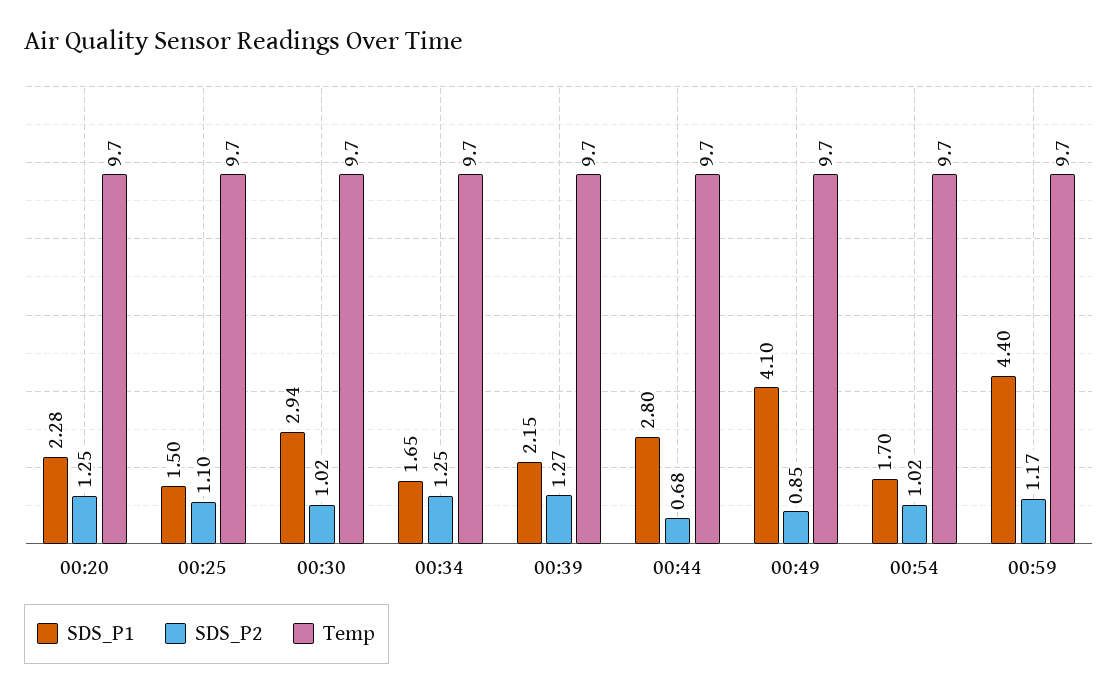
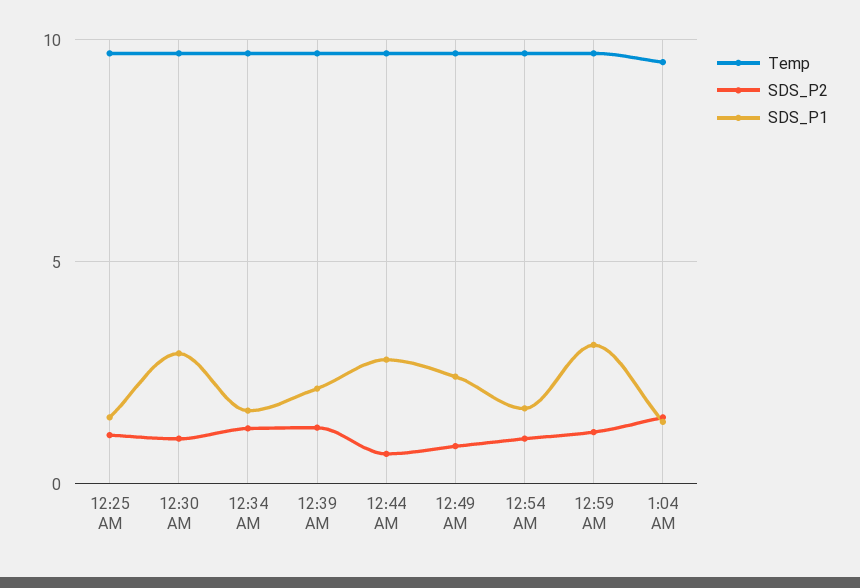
SDS_P1, 00:20: 2.28 -> none
SDS_P2, 00:20: 1.25 -> none
Temp, 00:20: 9.7 -> none
SDS_P1, 00:49: 4.1 -> 2.5
SDS_P1, 00:59: 4.4 -> 3
Temp, 1:04 AM: none -> 9.5
SDS_P2, 1:04 AM: none -> 1.5
SDS_P1, 1:04 AM: none -> 1.5

